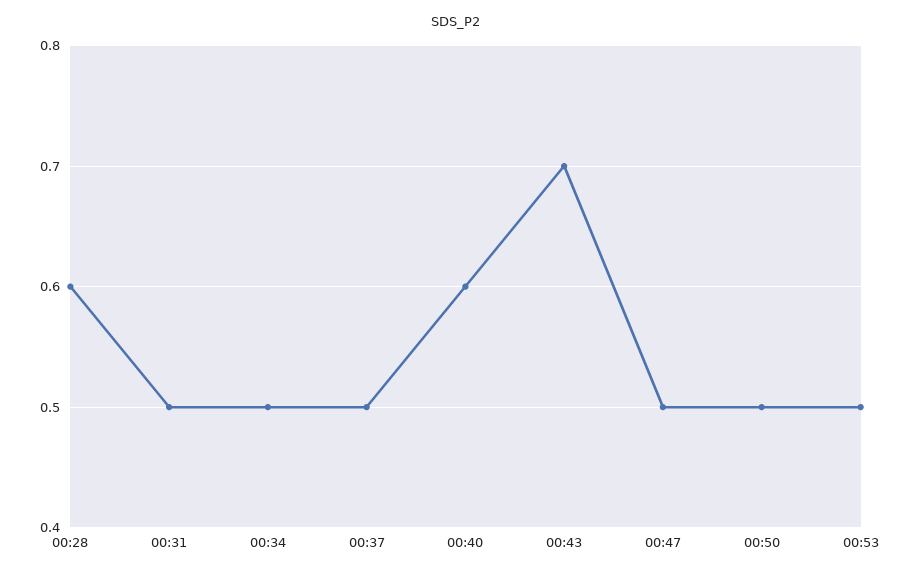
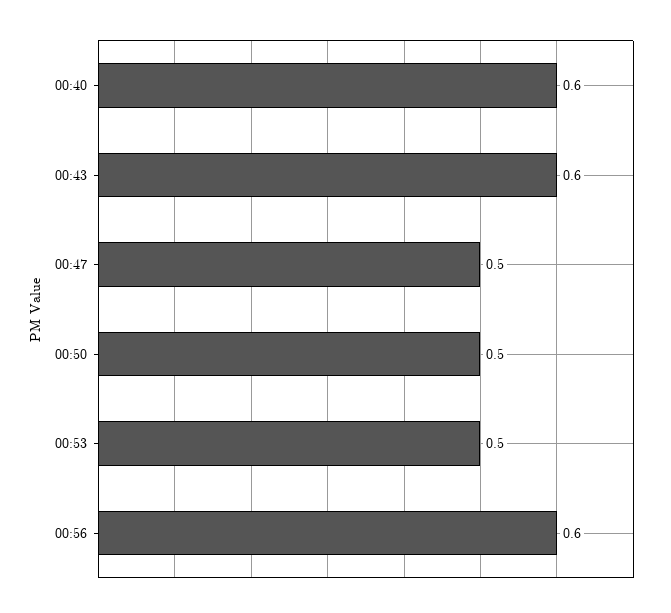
00:28: 0.6 -> none
00:31: 0.5 -> none
00:34: 0.5 -> none
00:37: 0.5 -> none
00:43: 0.7 -> 0.6
00:56: none -> 0.6

